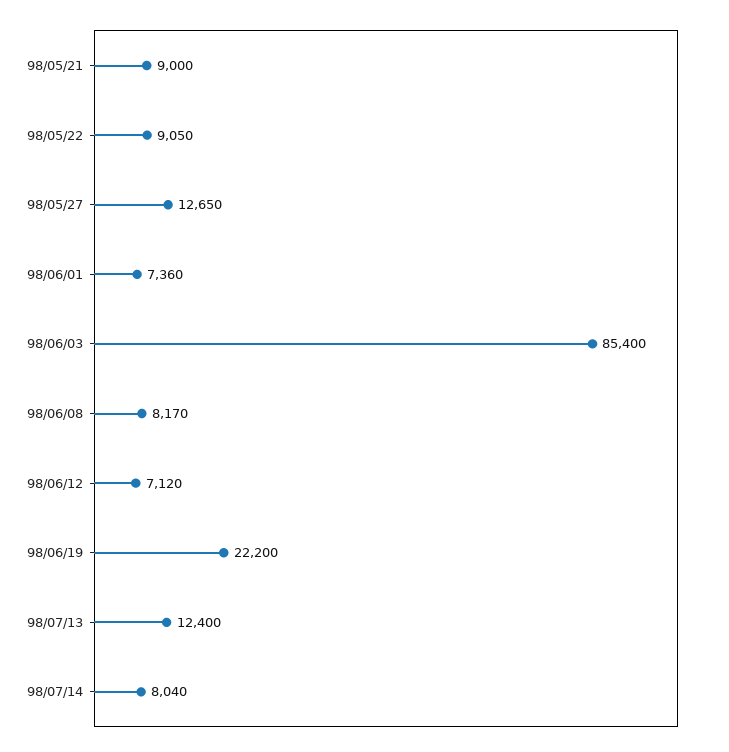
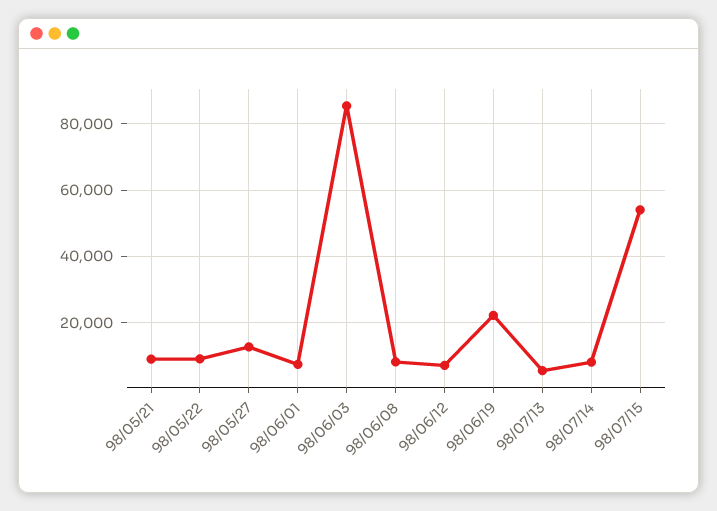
98/07/13: 12400 -> 6000
98/07/15: none -> 54000

